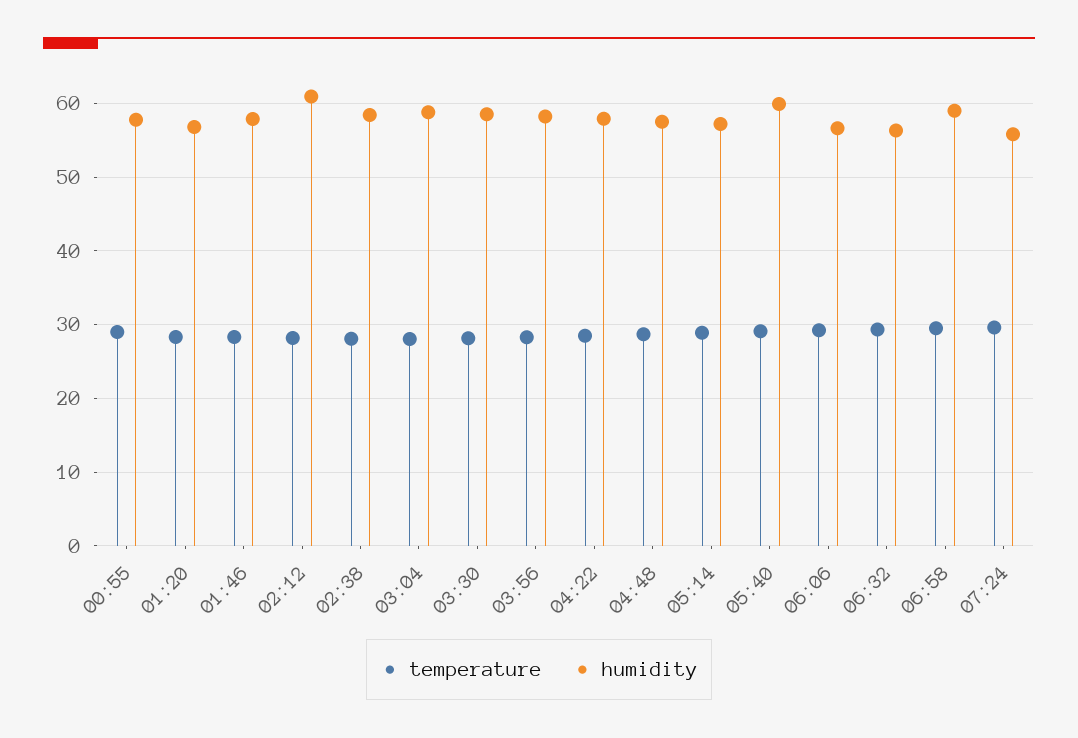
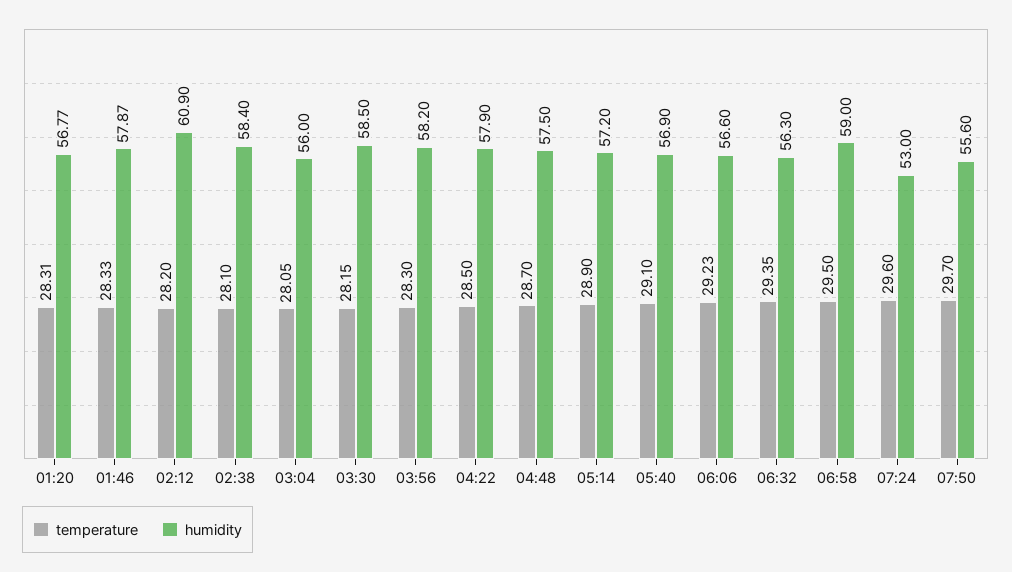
temperature, 00:55: 29 -> none
humidity, 00:55: 58 -> none
humidity, 03:04: 59 -> 56
humidity, 05:40: 60 -> 56.9
humidity, 07:24: 56 -> 53
temperature, 07:50: none -> 29.7
humidity, 07:50: none -> 55.6

